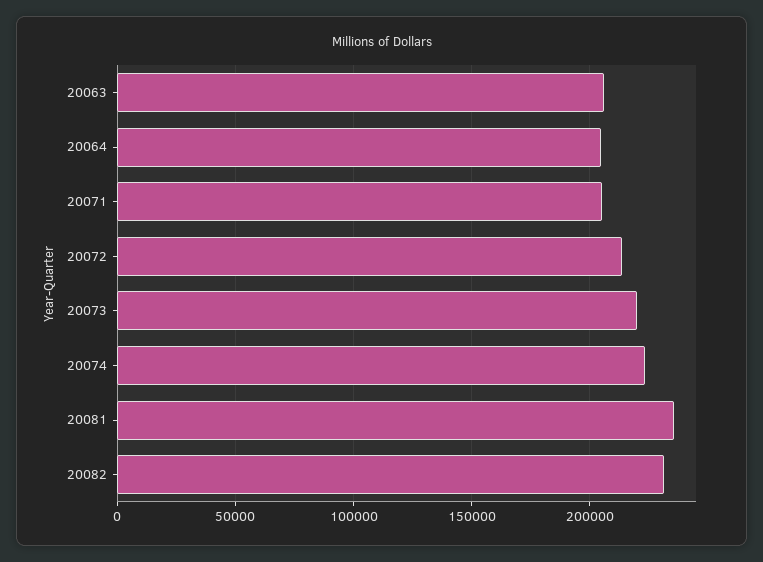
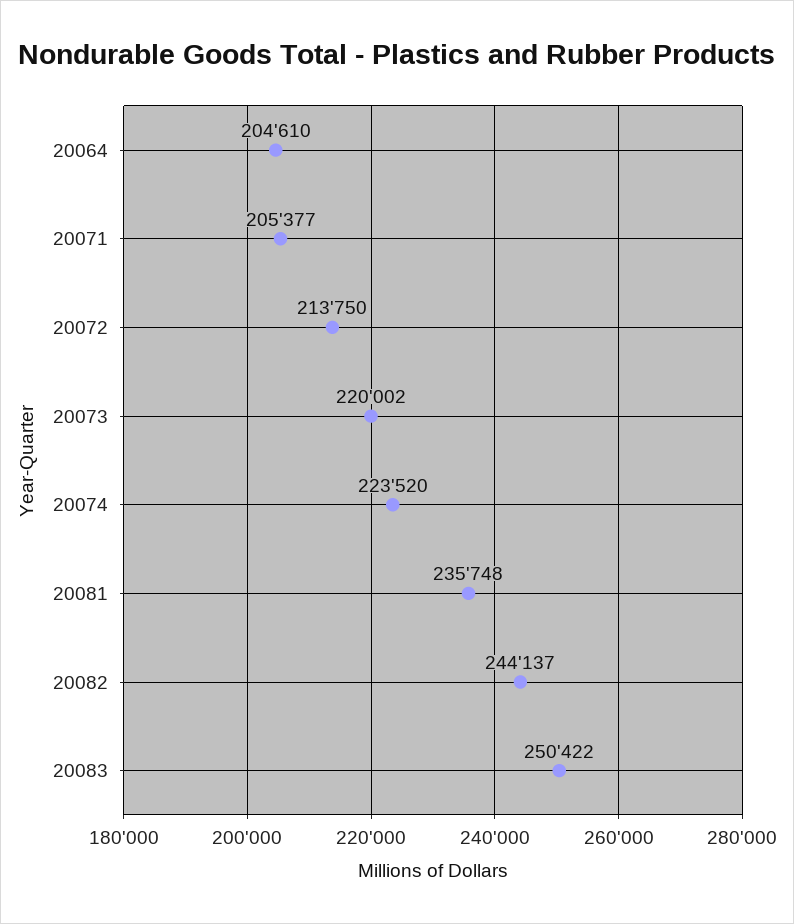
20063: 205000 -> none
20082: 230000 -> 244137
20083: none -> 250422

